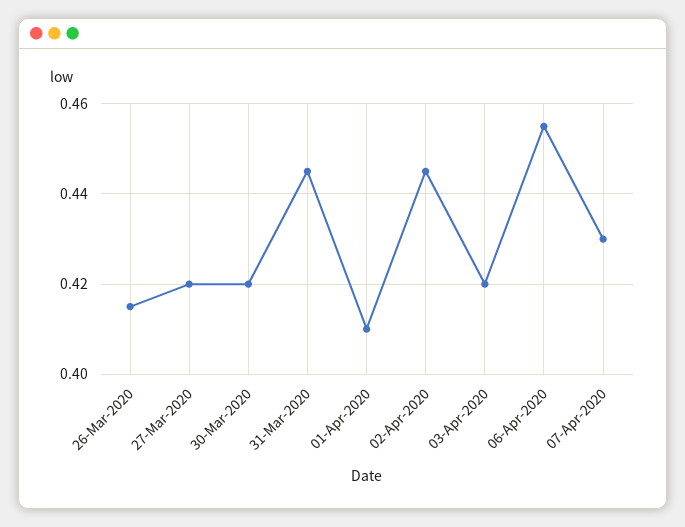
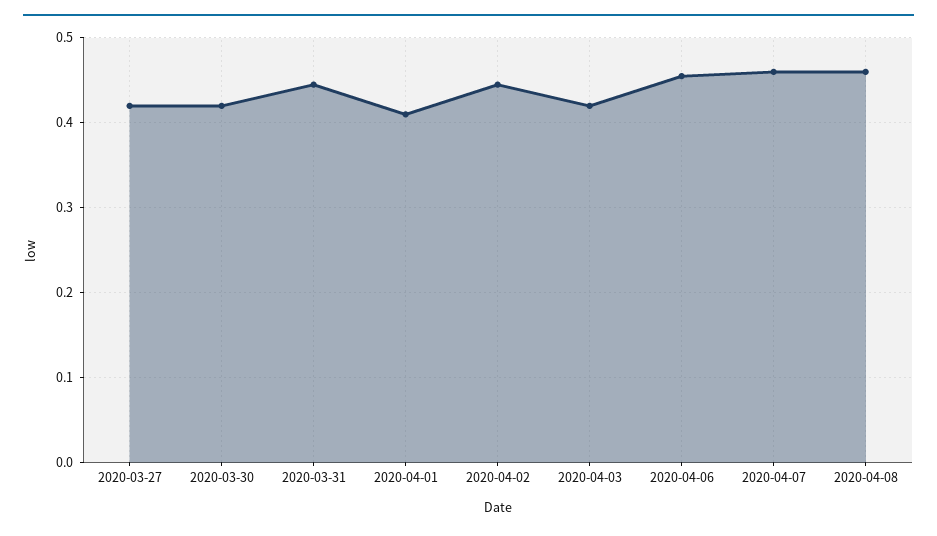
26-Mar-2020: 0.415 -> none
07-Apr-2020: 0.43 -> 0.46
2020-04-08: none -> 0.46

